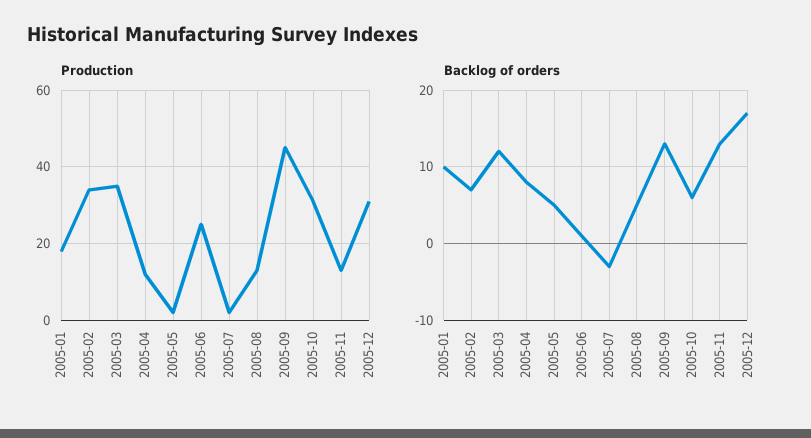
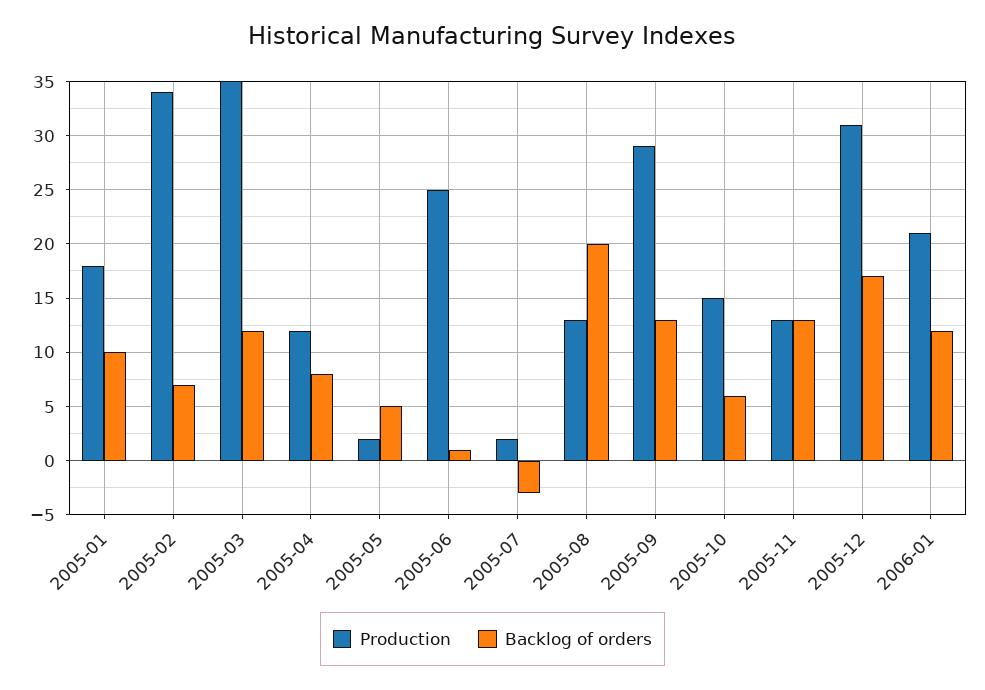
Production, 2005-09: 45 -> 29
Production, 2005-10: 30 -> 15
Backlog of orders, 2005-08: 5 -> 20
Production, 2006-01: none -> 21
Backlog of orders, 2006-01: none -> 12

